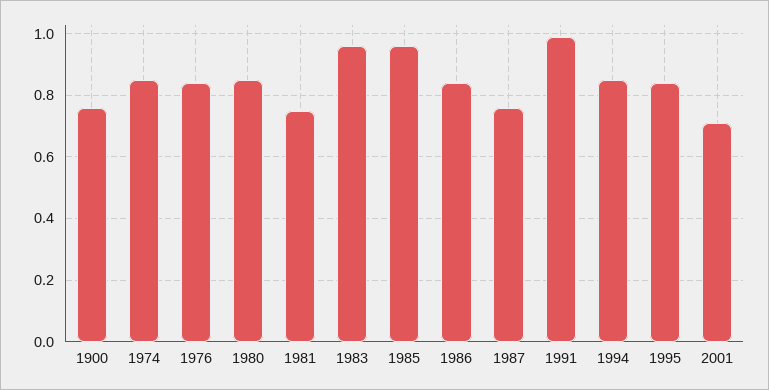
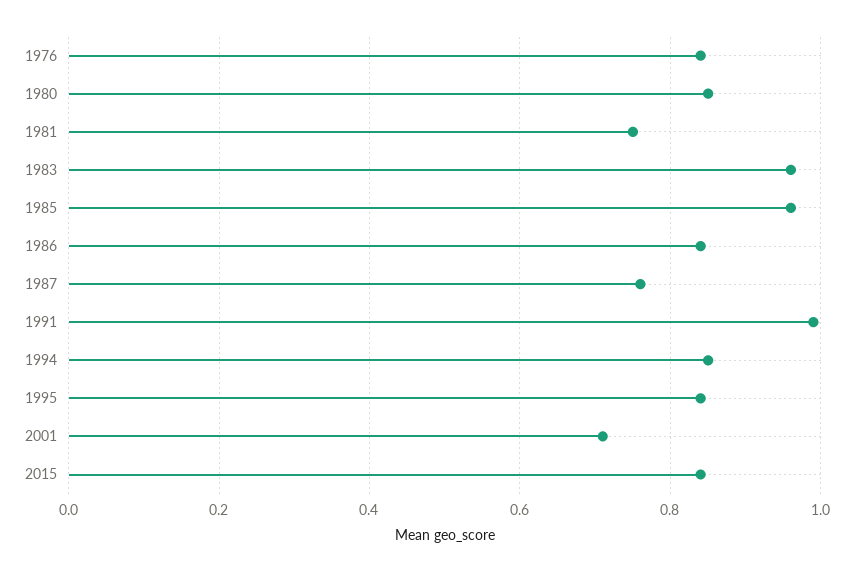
1900: 0.75 -> none
1974: 0.85 -> none
2015: none -> 0.85

